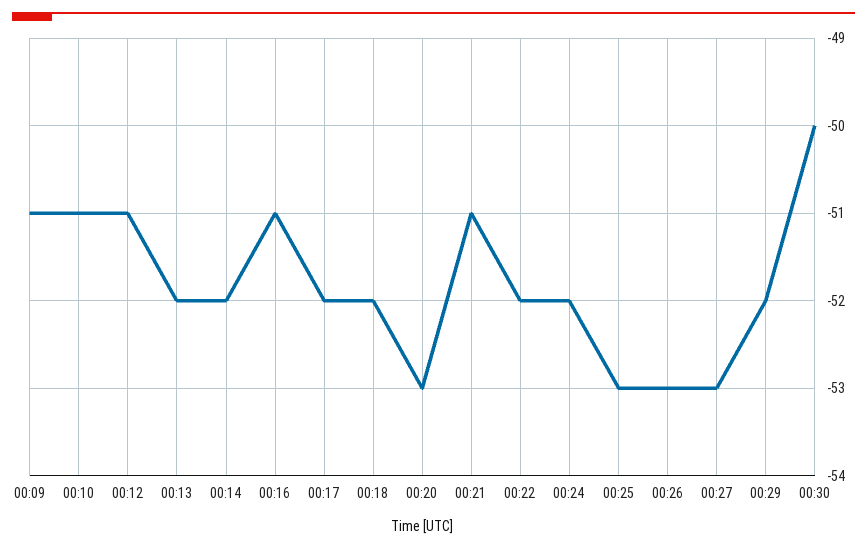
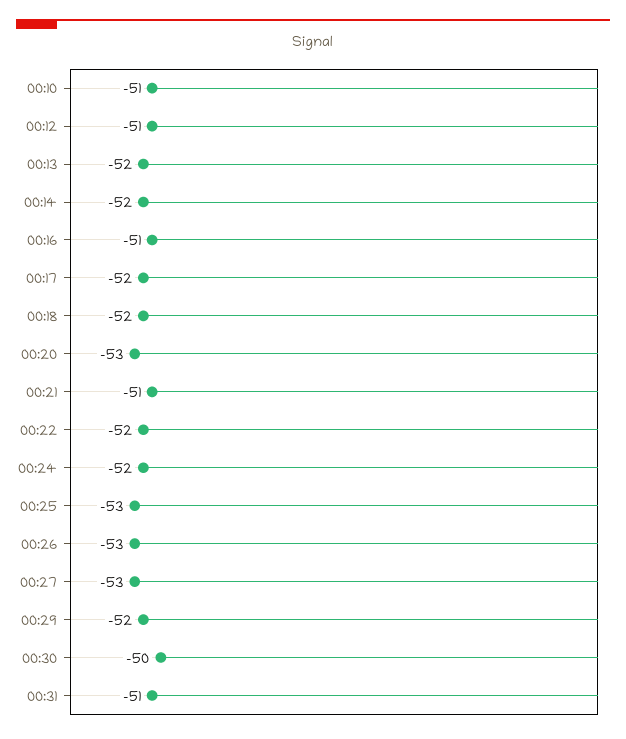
00:09: -51 -> none
00:31: none -> -51

